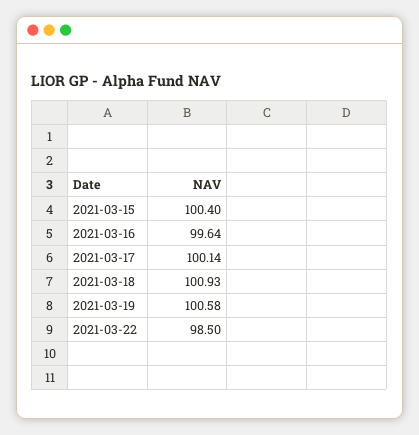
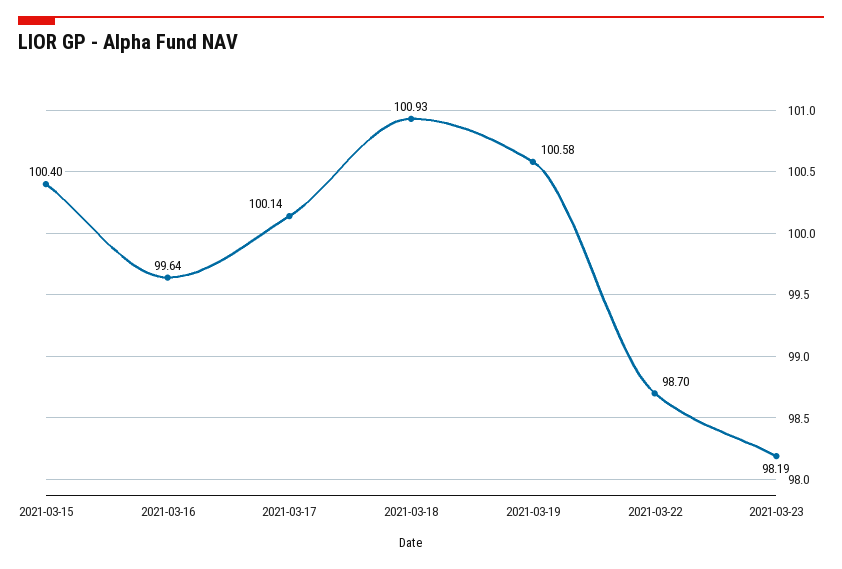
2021-03-22: 98.5 -> 98.7
2021-03-23: none -> 98.19

